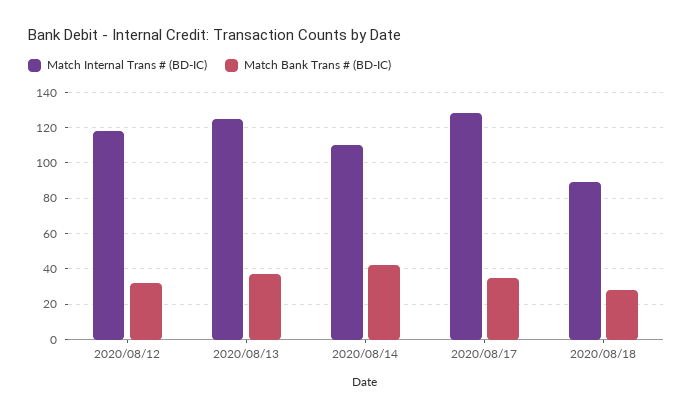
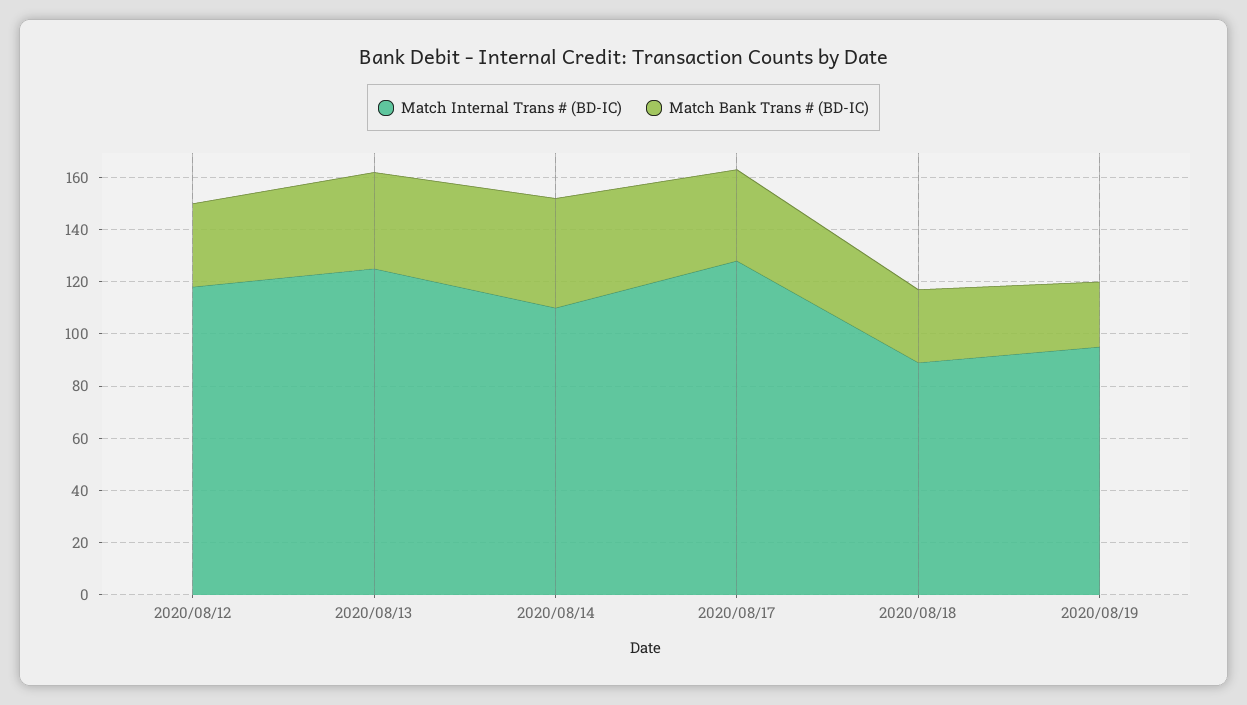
Match Internal Trans # (BD-IC), 2020/08/19: none -> 95
Match Bank Trans # (BD-IC), 2020/08/19: none -> 25

